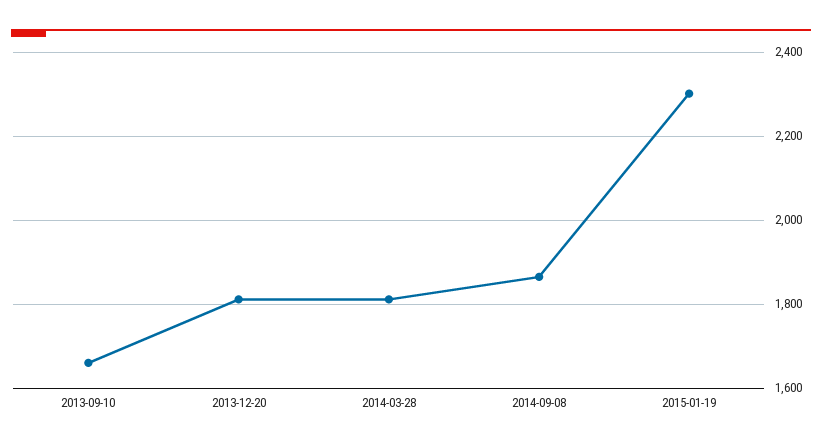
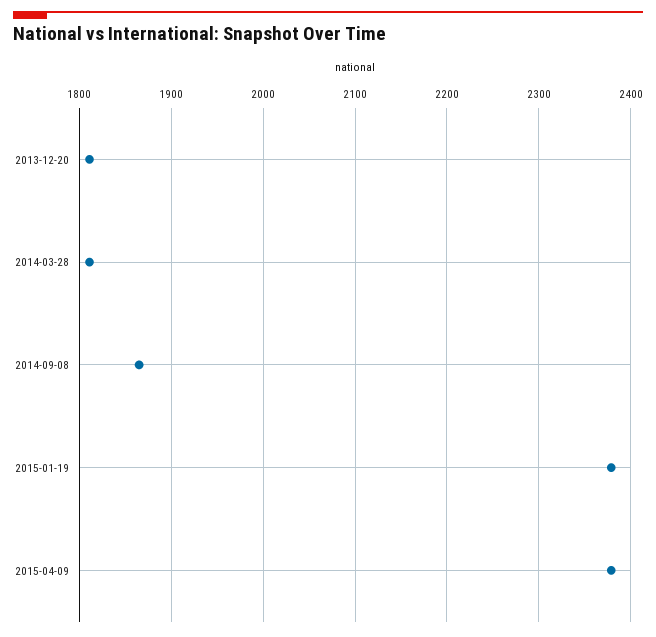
2013-09-10: 1660 -> none
2015-01-19: 2300 -> 2380
2015-04-09: none -> 2380

